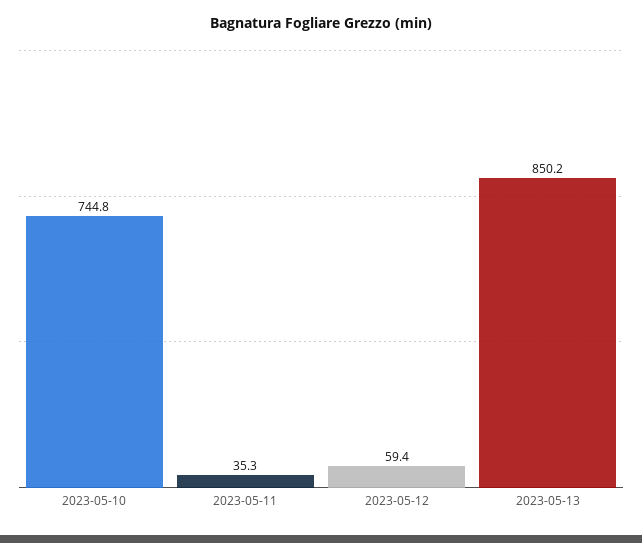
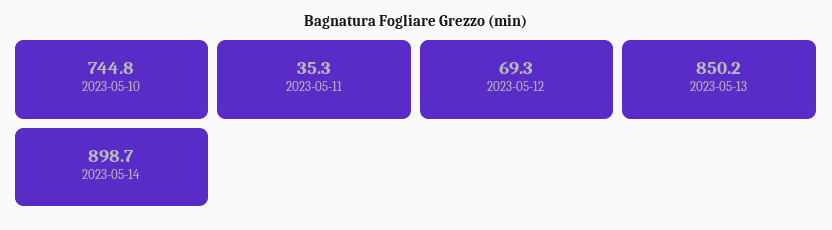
2023-05-12: 59.4 -> 69.3
2023-05-14: none -> 898.7

